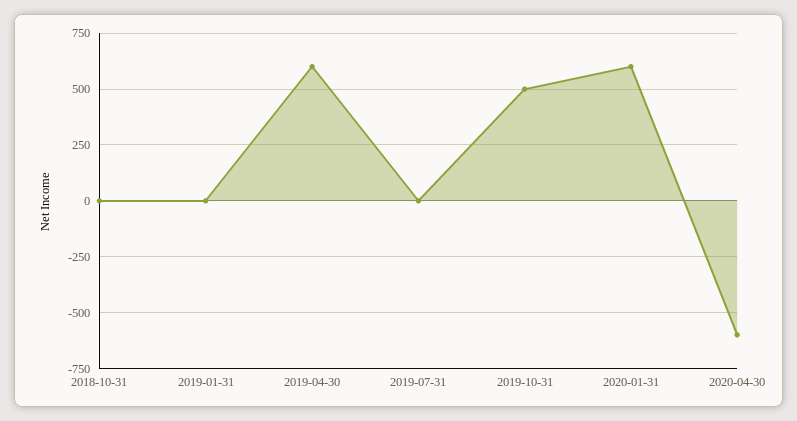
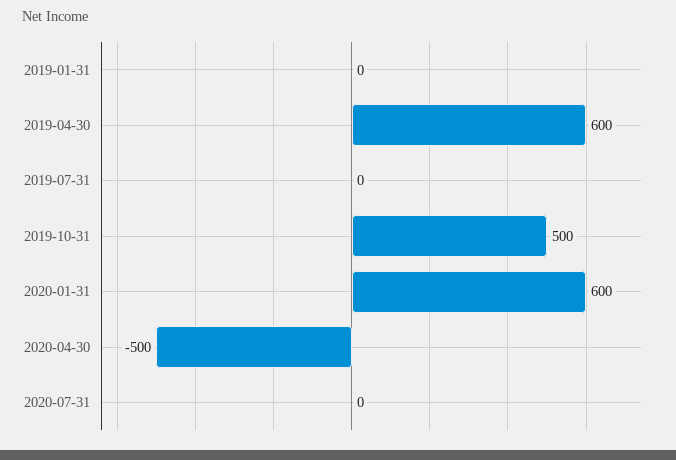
2018-10-31: 0 -> none
2020-04-30: -600 -> -500
2020-07-31: none -> 0

